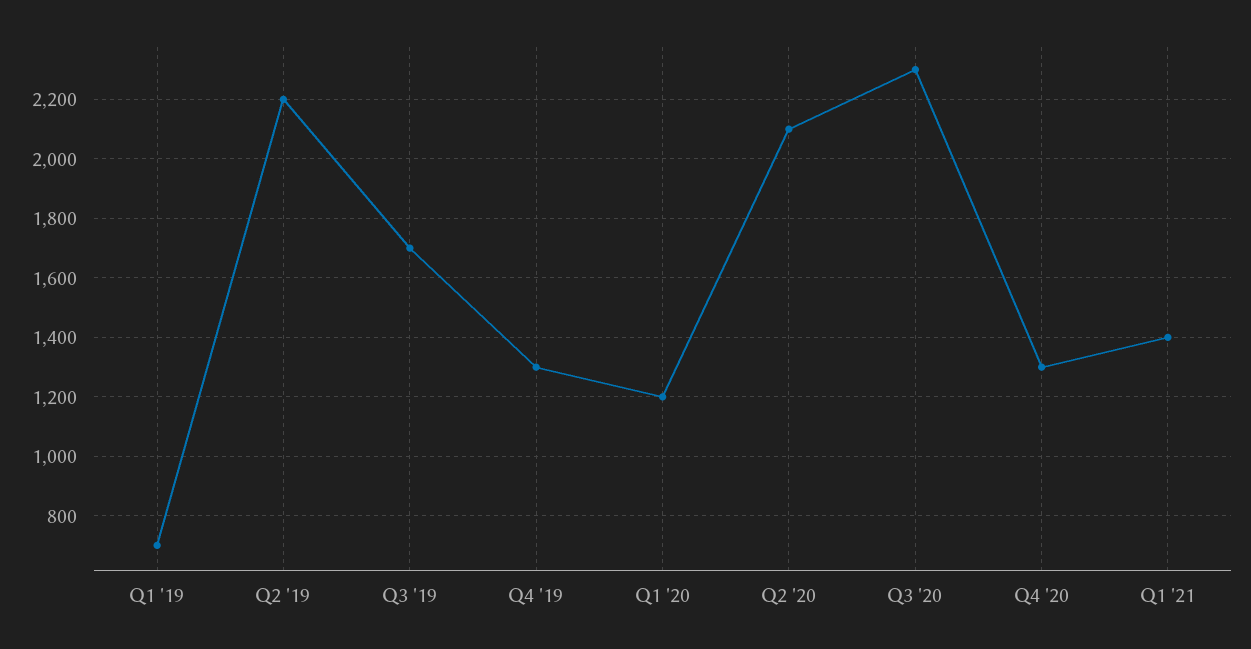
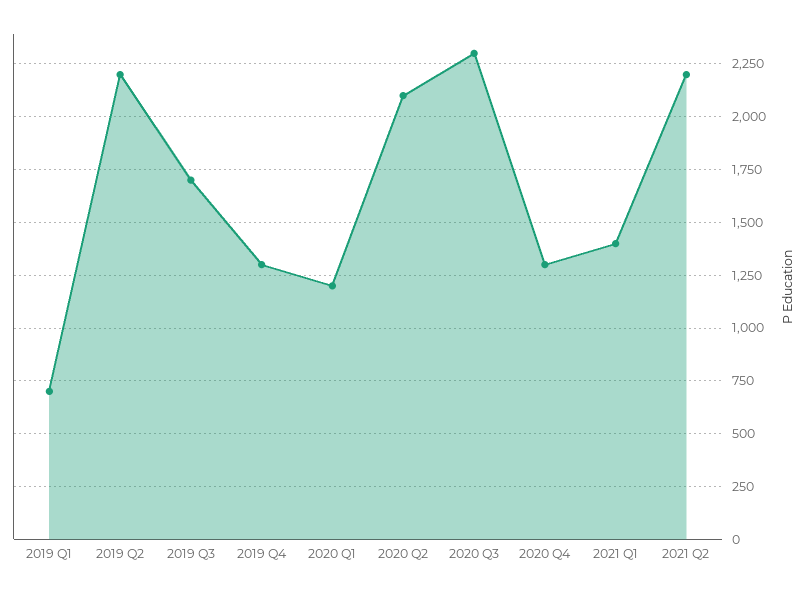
2021 Q2: none -> 2200

